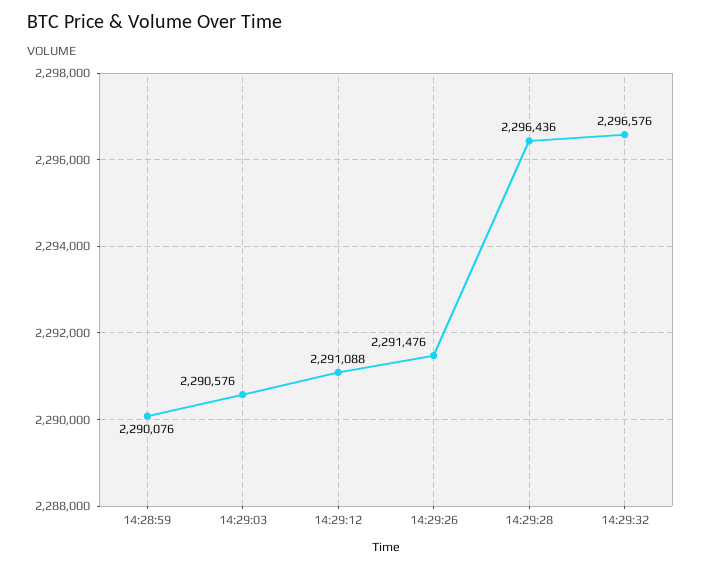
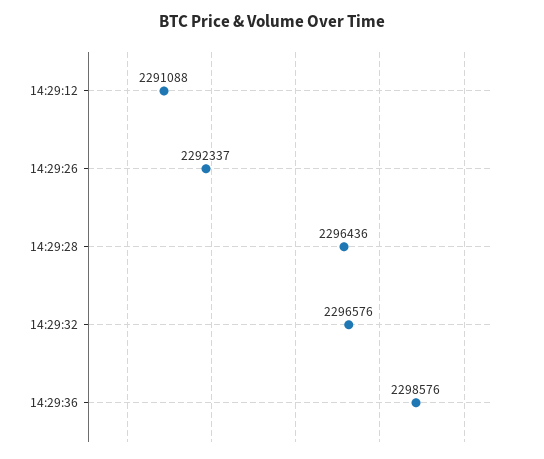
14:28:59: 2290076 -> none
14:29:03: 2290576 -> none
14:29:26: 2291476 -> 2292337
14:29:36: none -> 2298576

